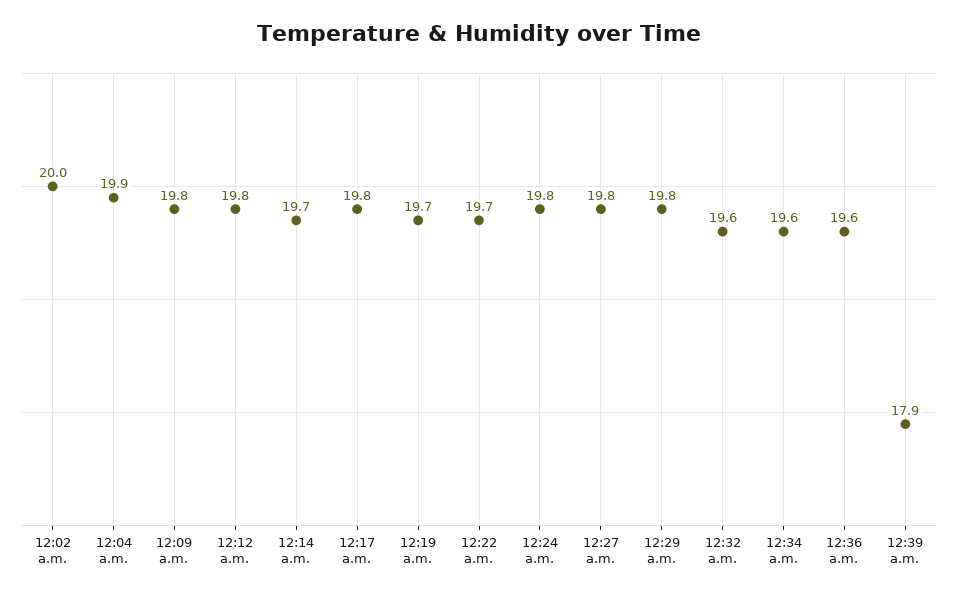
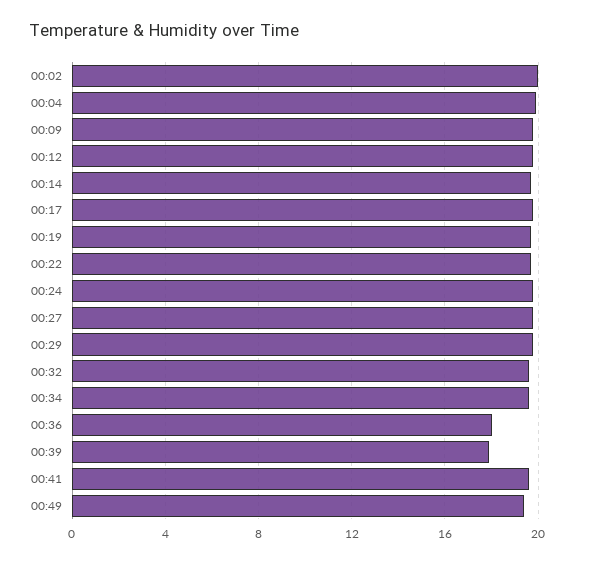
12:36 a.m.: 19.6 -> 18
00:41: none -> 19.5
00:49: none -> 19.5

